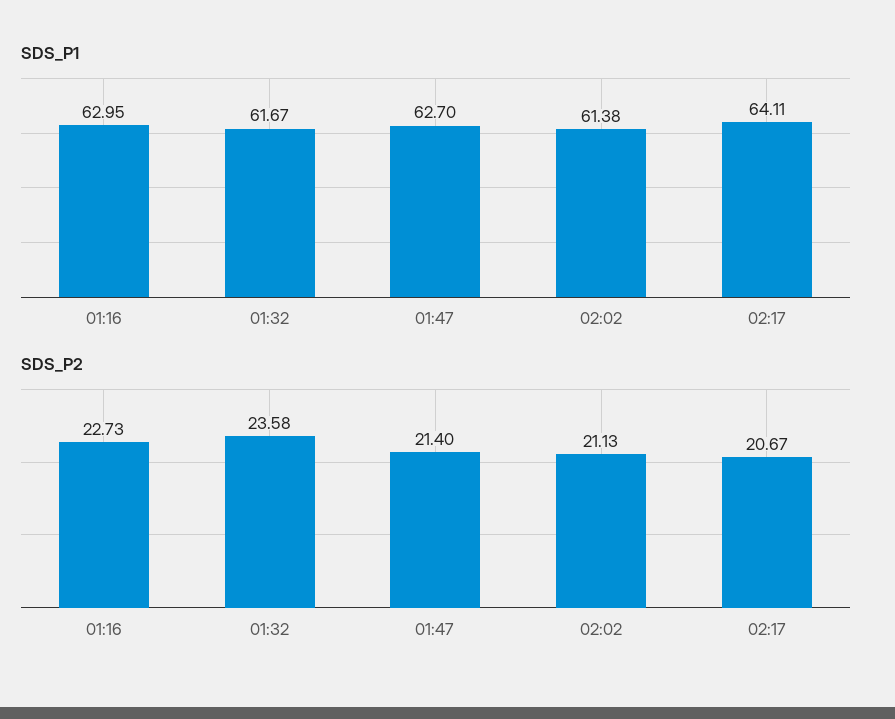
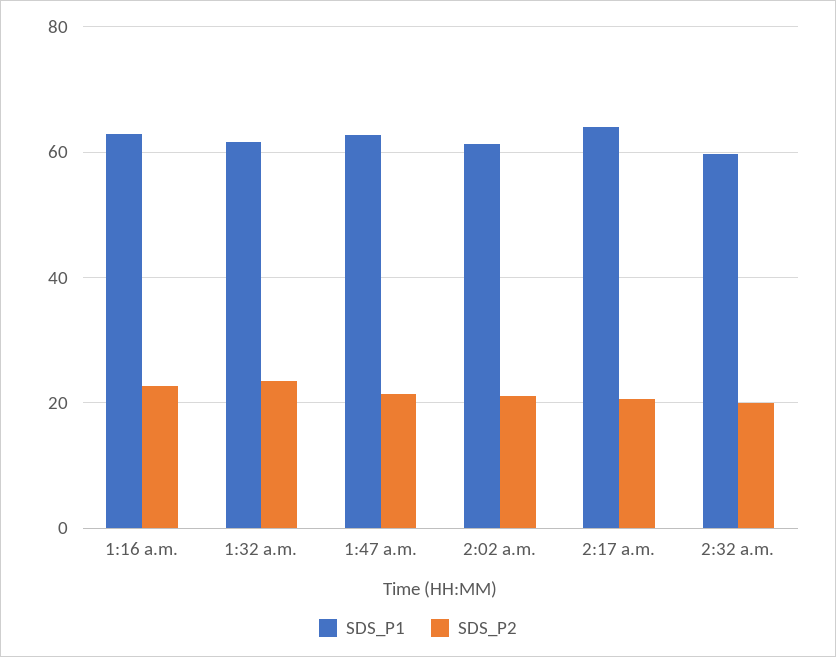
SDS_P1, 2:32 a.m.: none -> 60
SDS_P2, 2:32 a.m.: none -> 20

